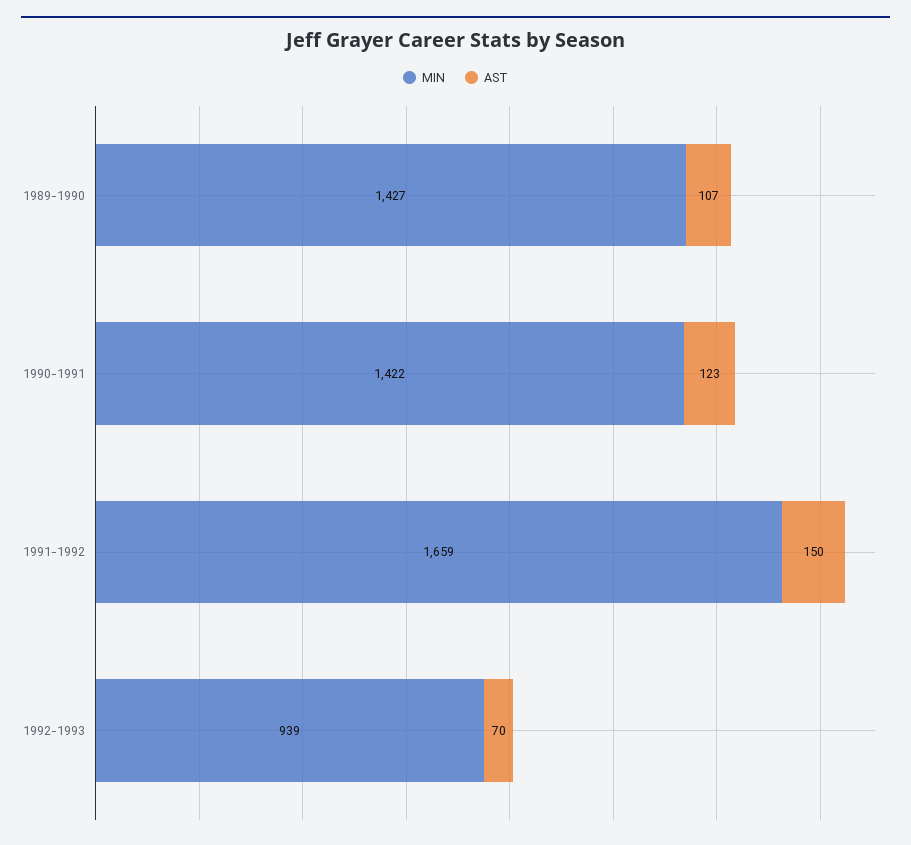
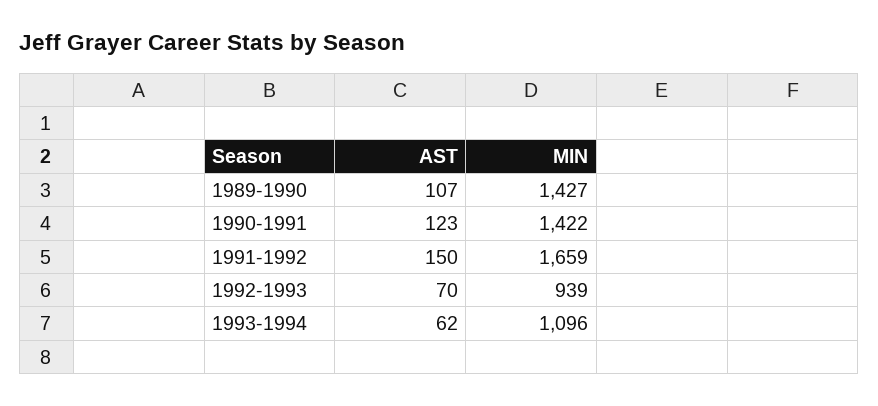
AST, 1993-1994: none -> 62
MIN, 1993-1994: none -> 1096

